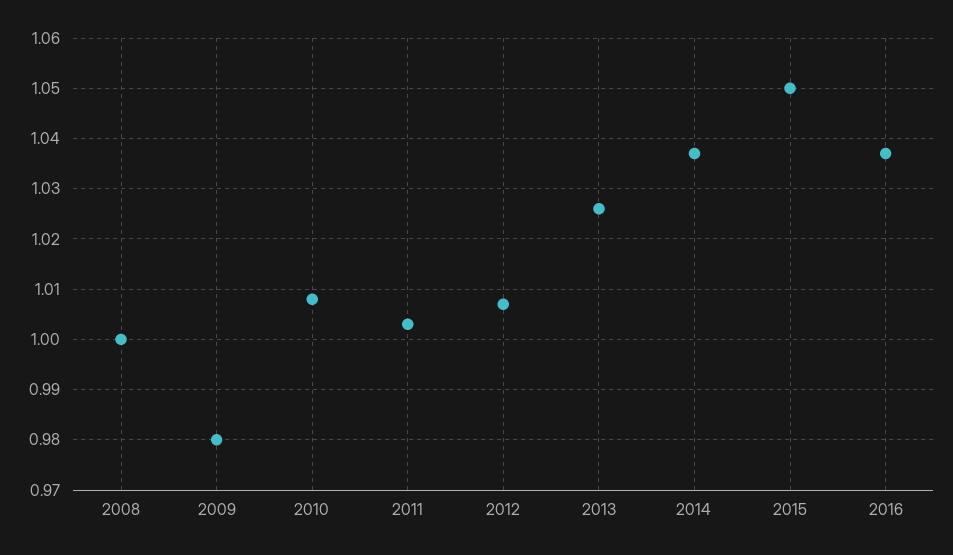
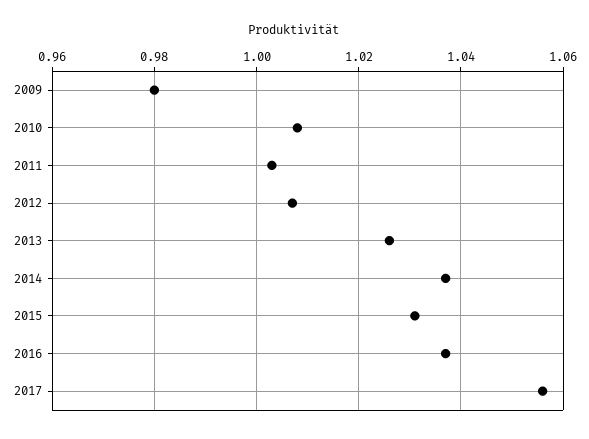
2008: 1 -> none
2015: 1.05 -> 1.03
2017: none -> 1.055

